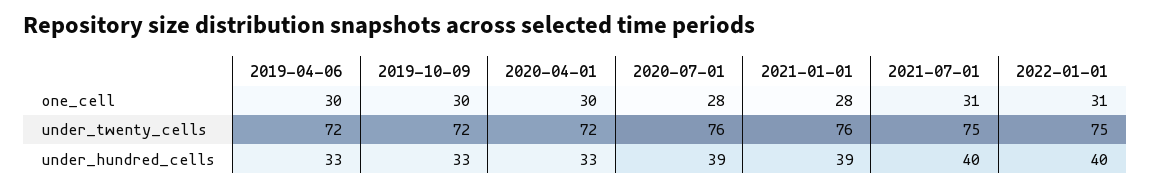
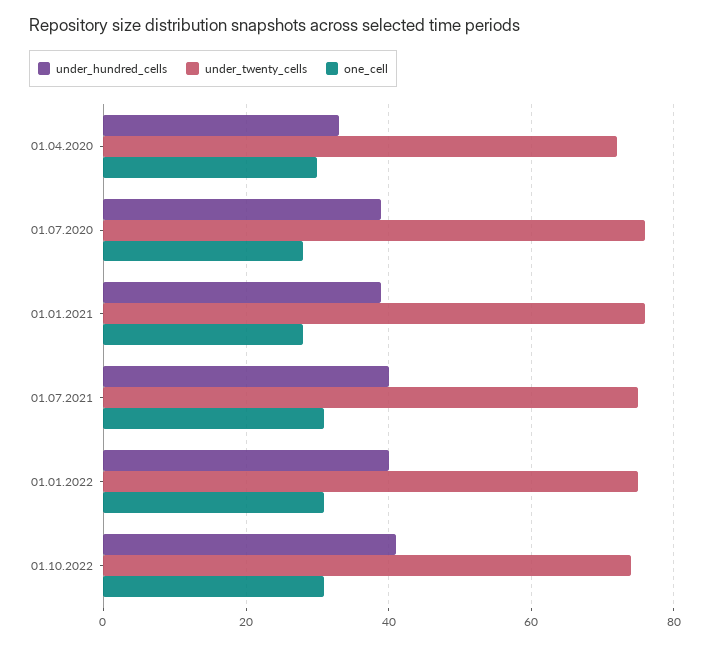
one_cell, 2019-04-06: 30 -> none
one_cell, 2019-10-09: 30 -> none
under_twenty_cells, 2019-04-06: 72 -> none
under_twenty_cells, 2019-10-09: 72 -> none
under_hundred_cells, 2019-04-06: 33 -> none
under_hundred_cells, 2019-10-09: 33 -> none
under_hundred_cells, 01.10.2022: none -> 40
under_twenty_cells, 01.10.2022: none -> 75
one_cell, 01.10.2022: none -> 30

